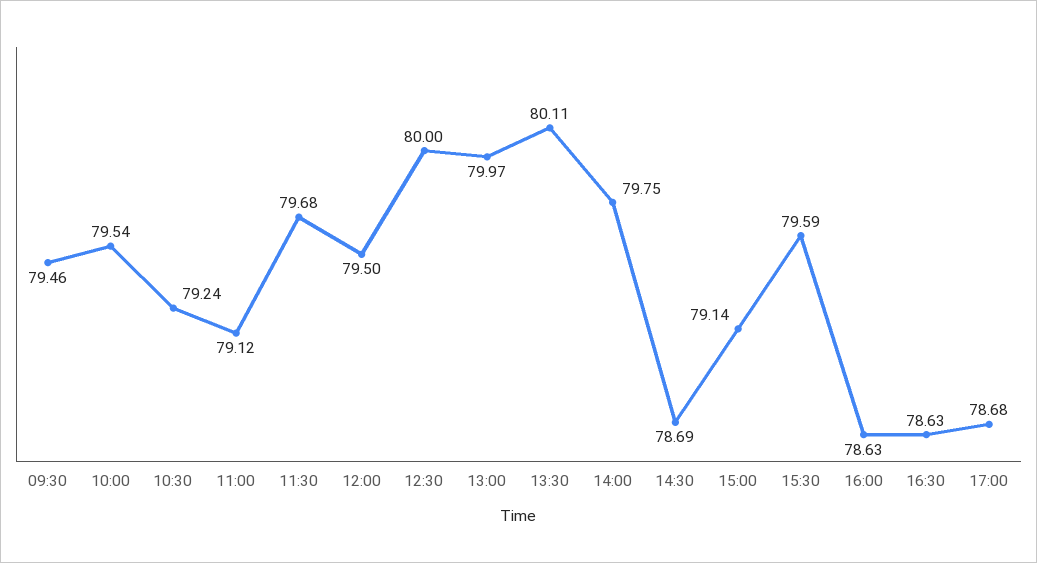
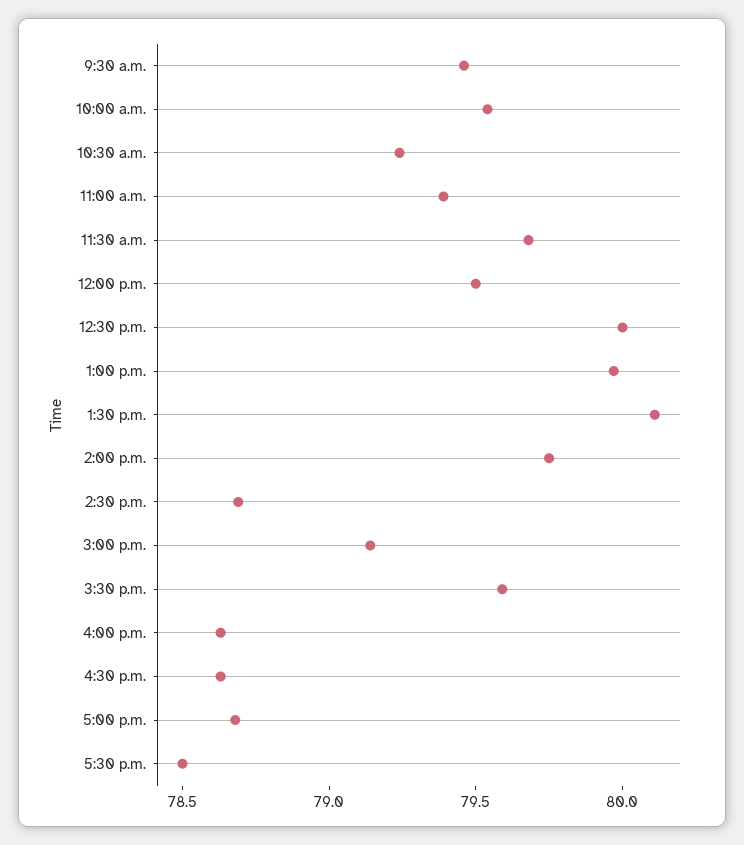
11:00: 79.12 -> 79.4
5:30 p.m.: none -> 78.5

